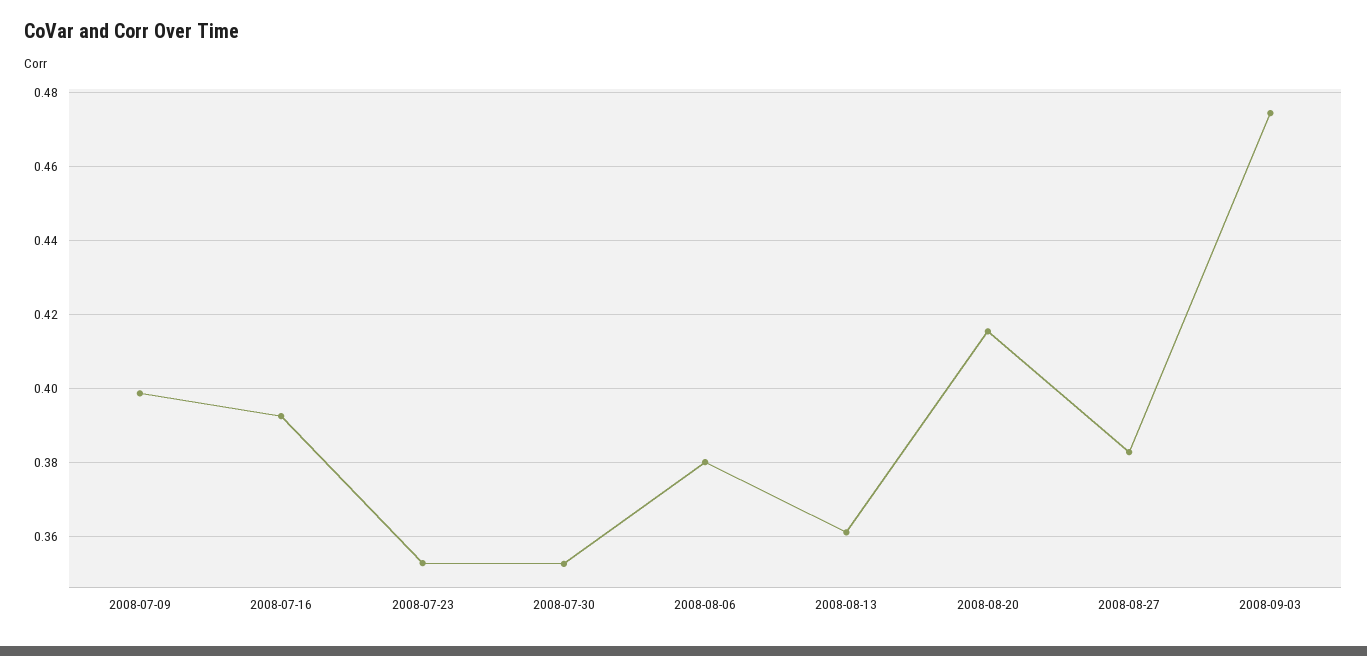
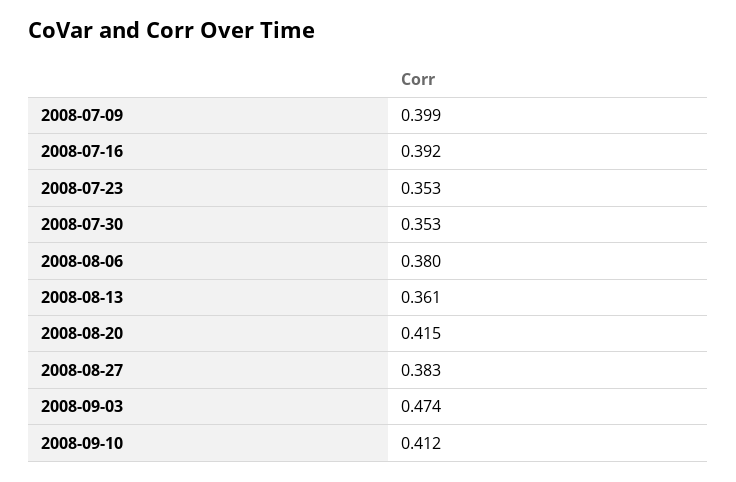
2008-09-10: none -> 0.412

